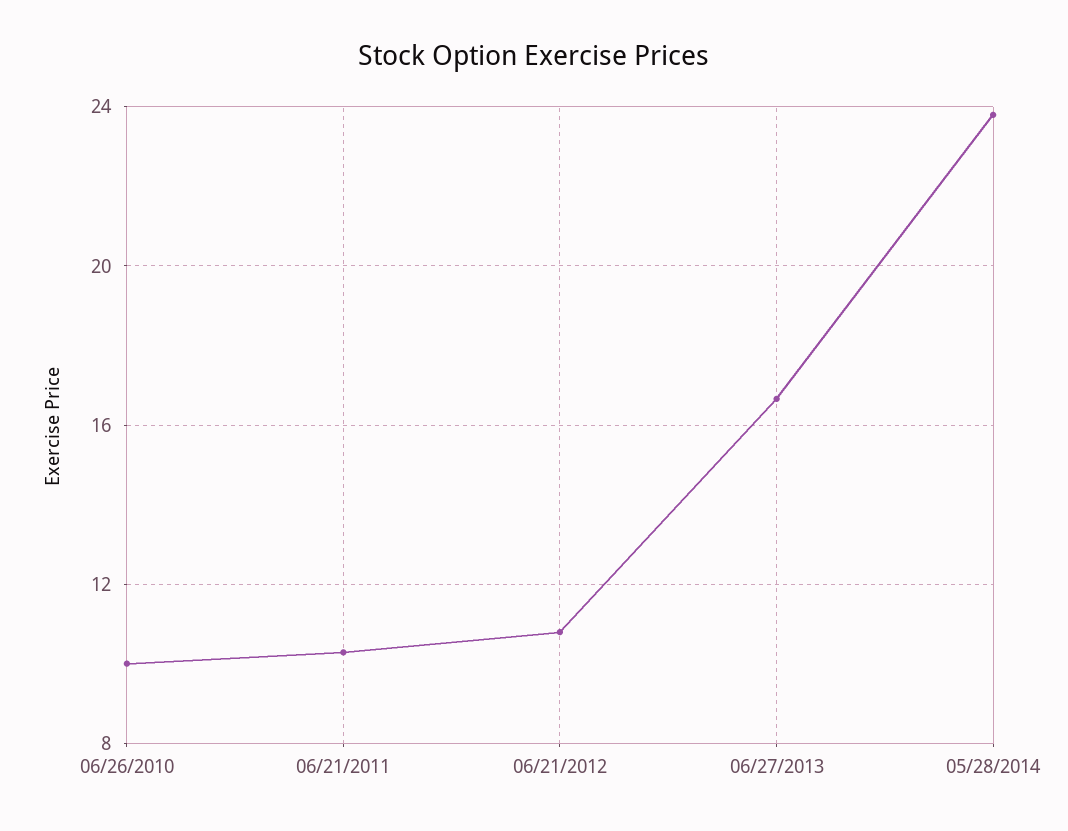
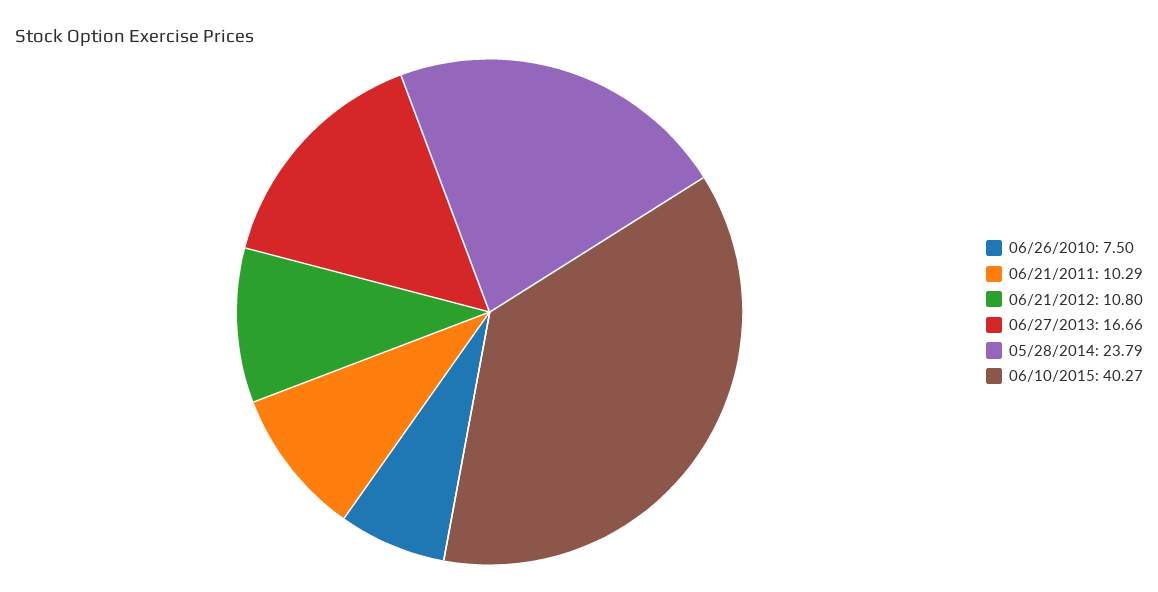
06/26/2010: 10 -> 7.5
06/10/2015: none -> 40.27

